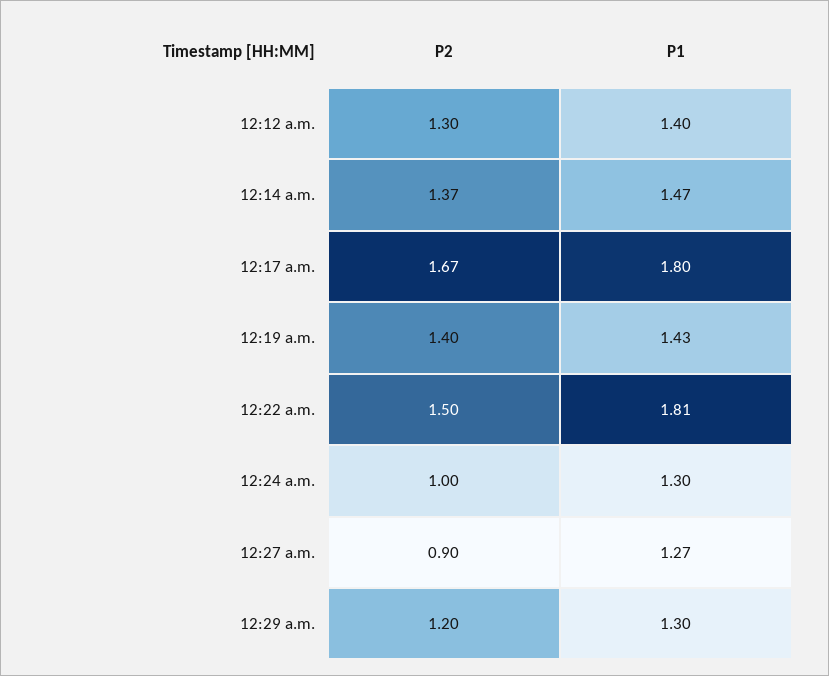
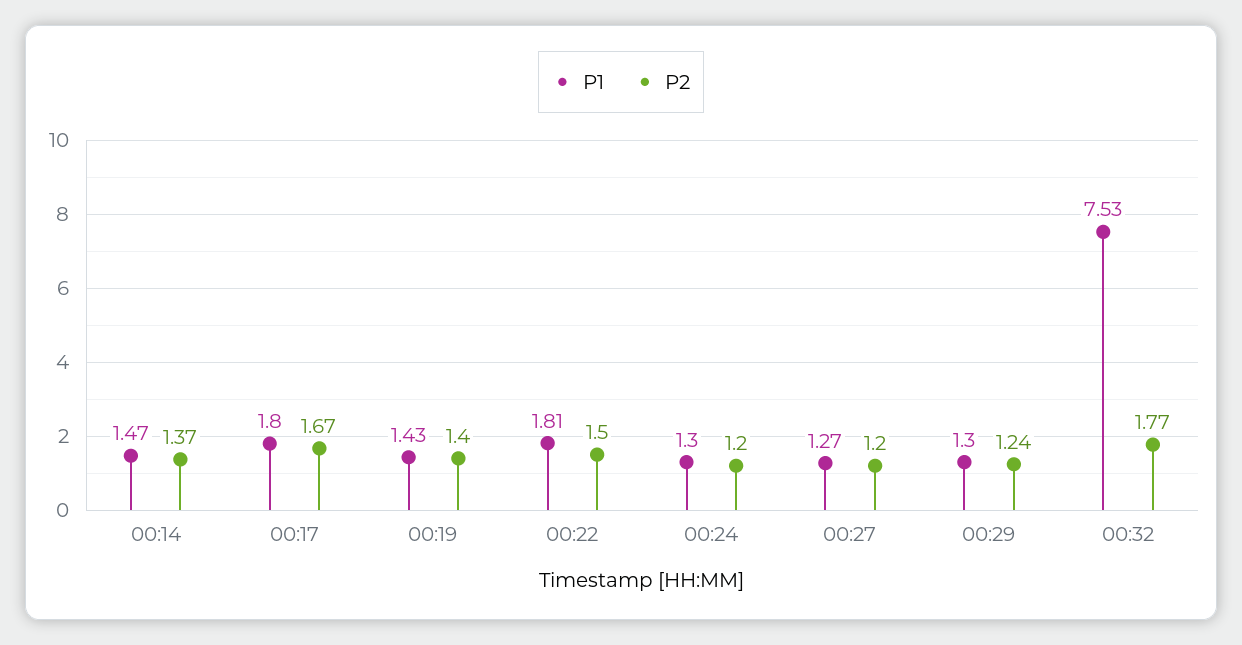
P2, 12:12 a.m.: 1.3 -> none
P1, 12:12 a.m.: 1.4 -> none
P2, 12:24 a.m.: 1 -> 1.2
P2, 12:27 a.m.: 0.9 -> 1.2
P2, 12:29 a.m.: 1.2 -> 1.24
P1, 00:32: none -> 7.53
P2, 00:32: none -> 1.77

